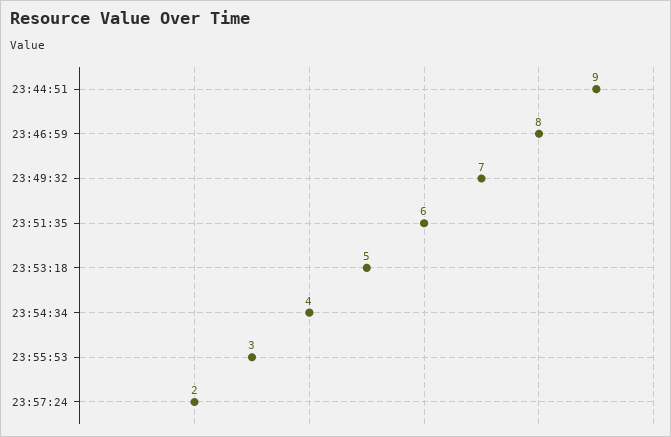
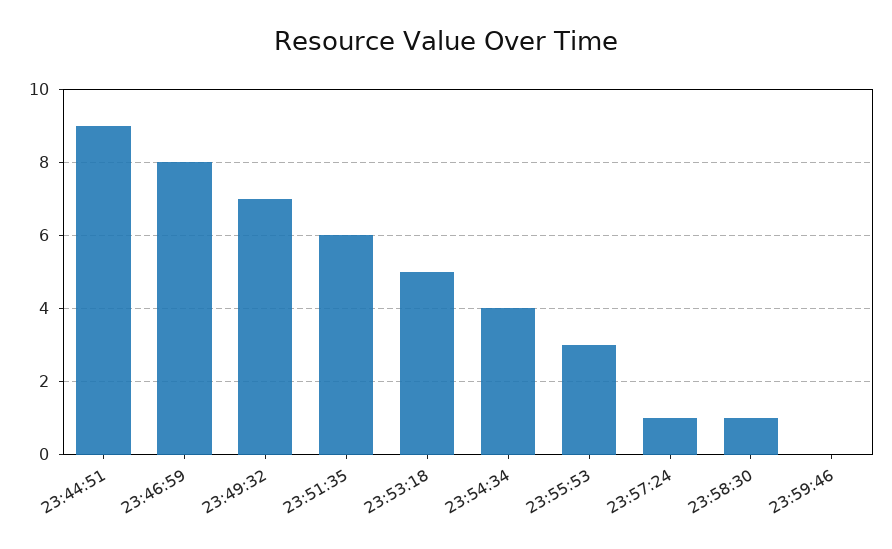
23:57:24: 2 -> 1
23:58:30: none -> 1
23:59:46: none -> 0

